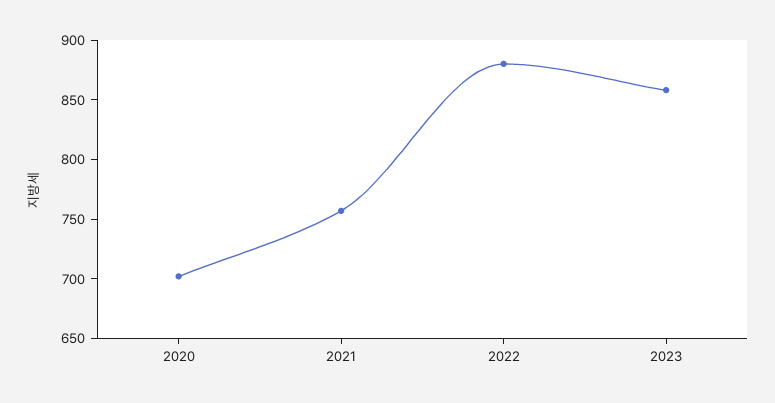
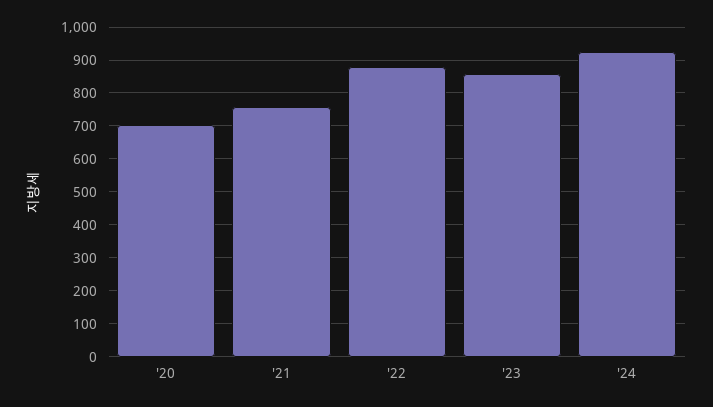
'24: none -> 920

